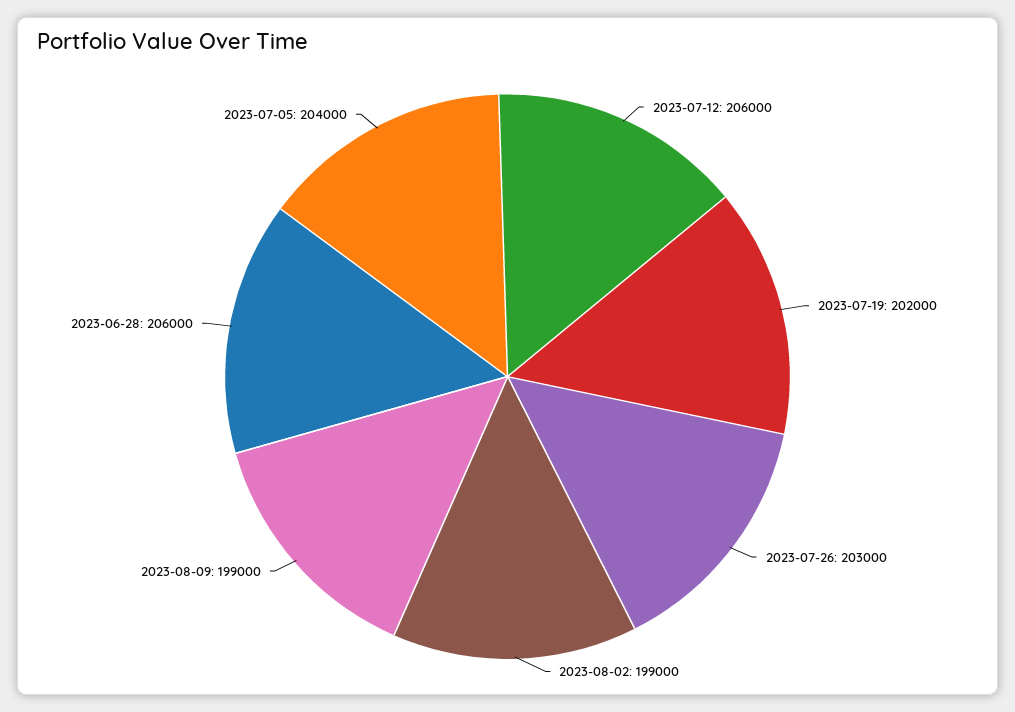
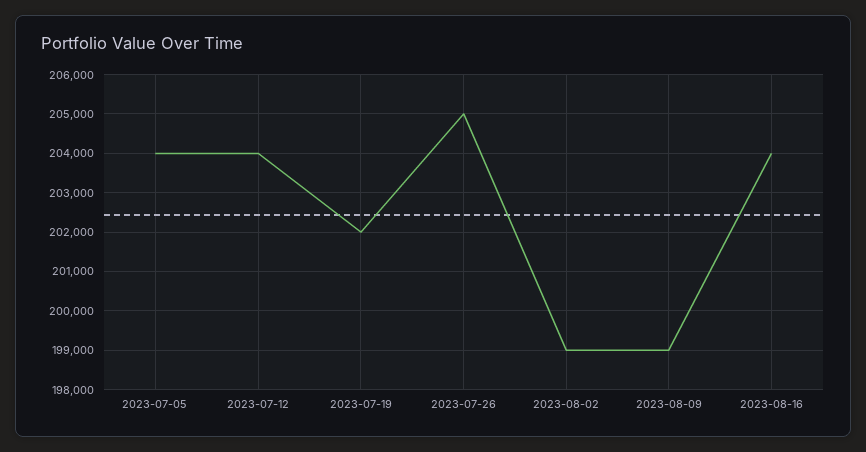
2023-07-12: 206000 -> 204000
2023-07-26: 203000 -> 205000
2023-06-28: 206000 -> none
2023-08-16: none -> 204000

